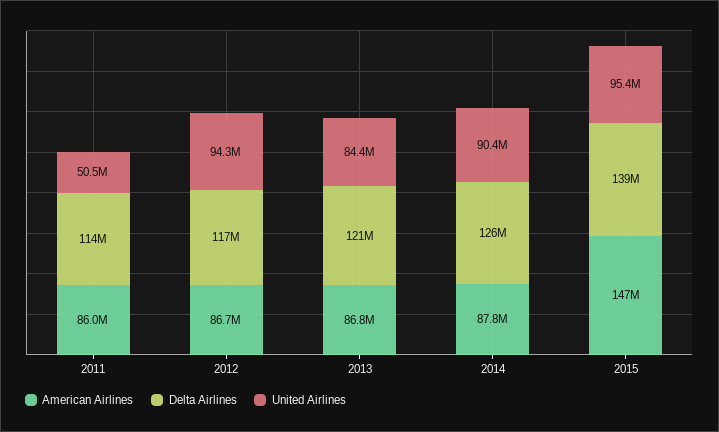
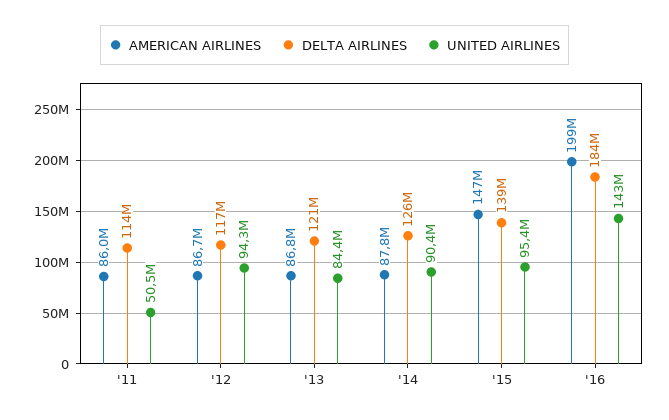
American Airlines, '16: none -> 199000000
Delta Airlines, '16: none -> 184000000
United Airlines, '16: none -> 143000000

